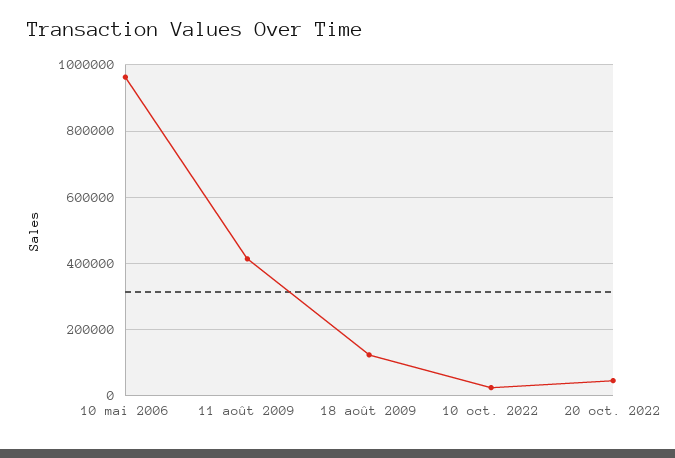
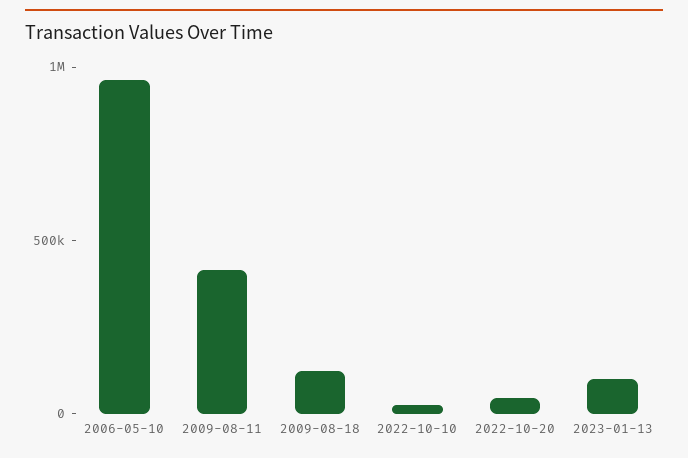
2023-01-13: none -> 100000

